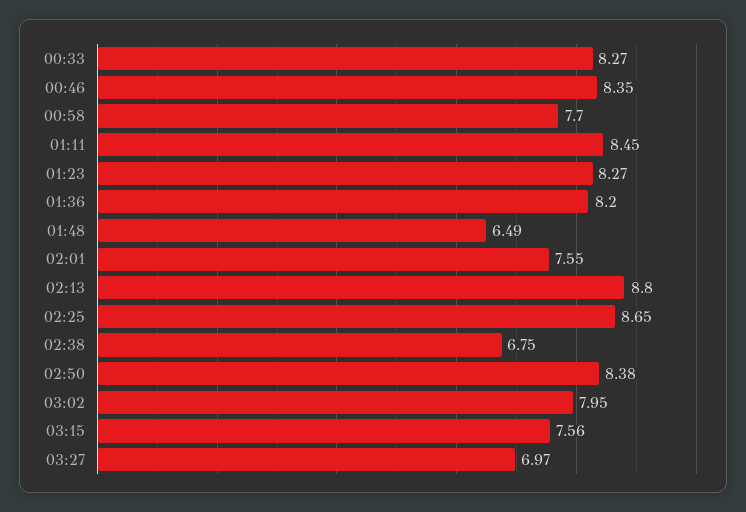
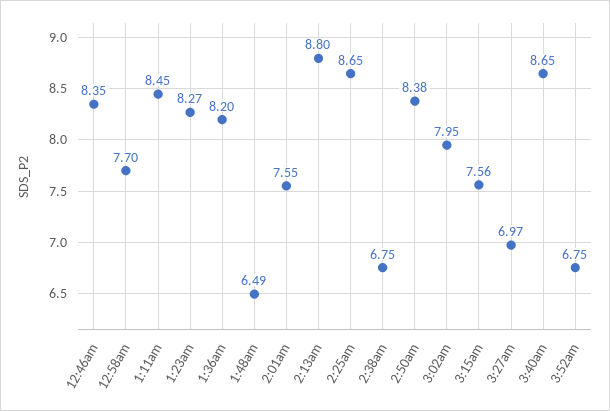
00:33: 8.27 -> none
3:40am: none -> 8.65
3:52am: none -> 6.75

